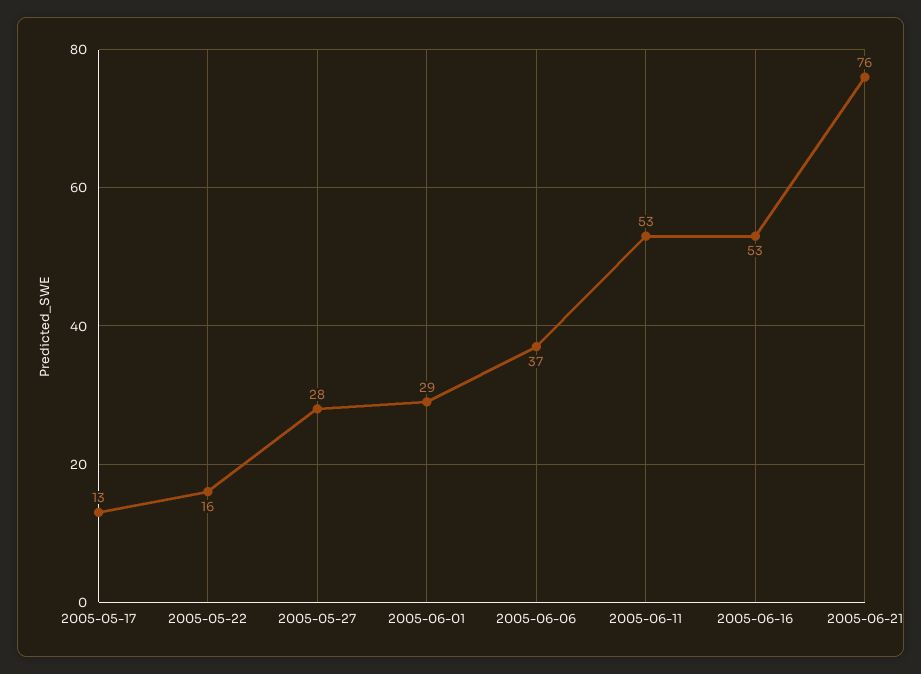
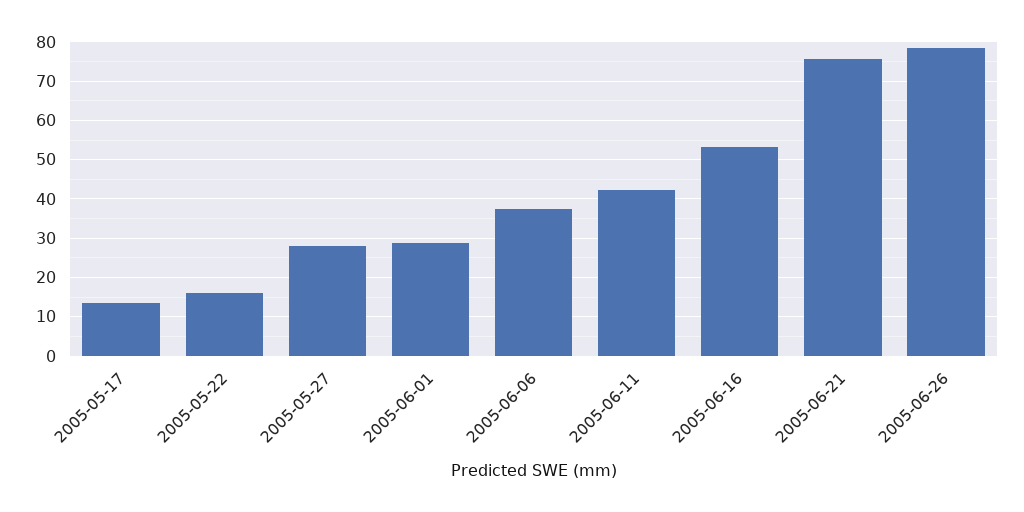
2005-06-11: 53 -> 42
2005-06-26: none -> 78

